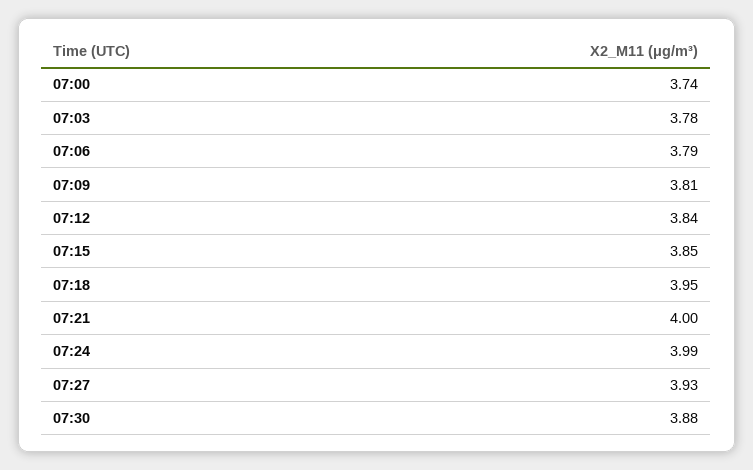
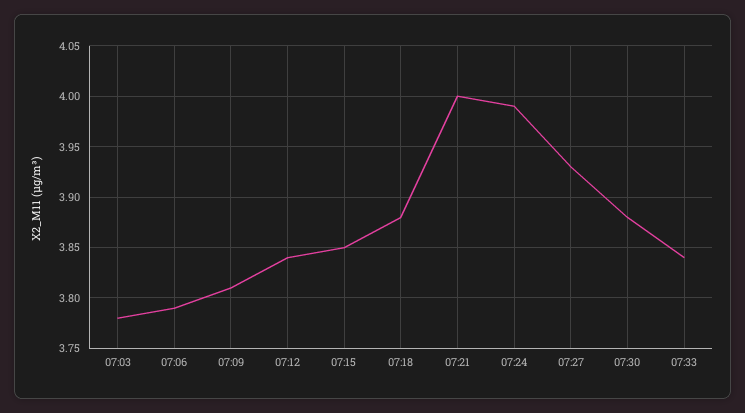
07:00: 3.74 -> none
07:18: 3.95 -> 3.88
07:33: none -> 3.84

